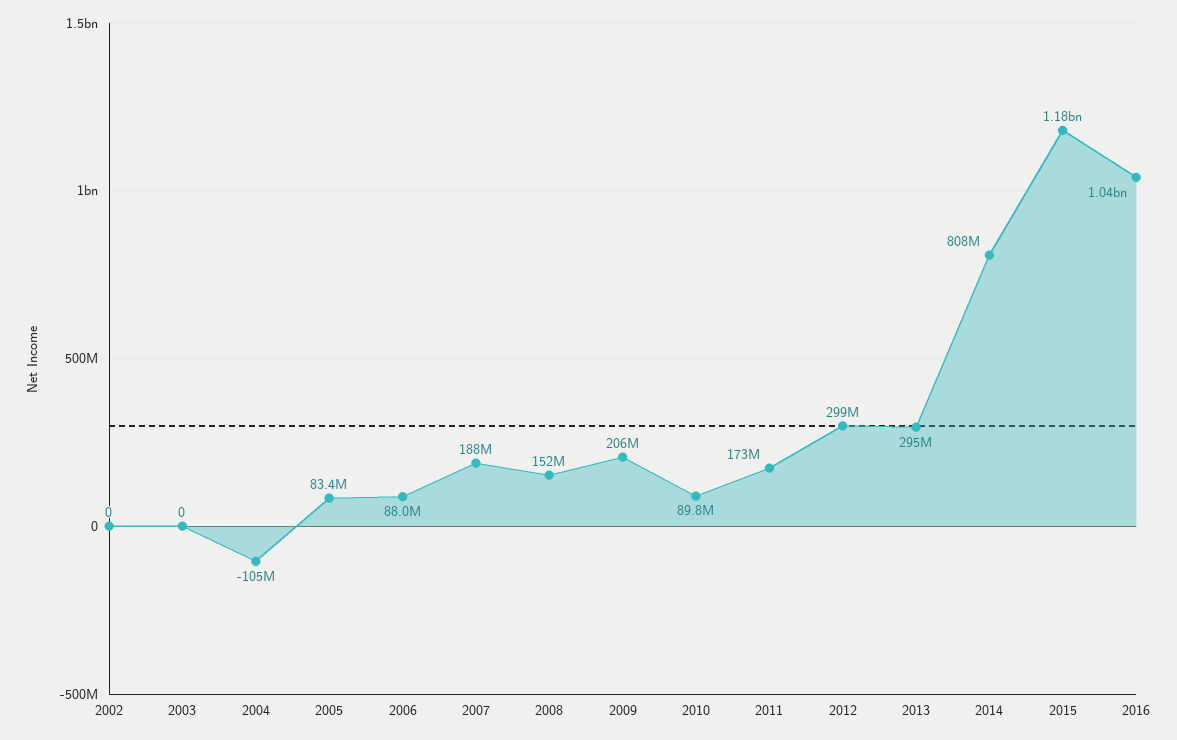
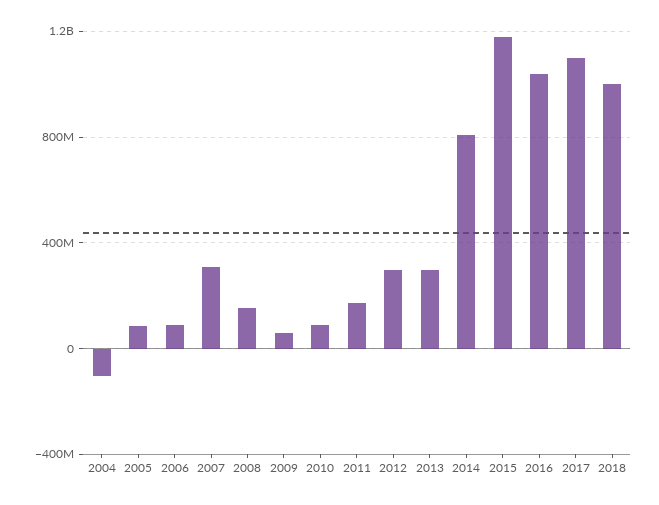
2002: 0 -> none
2003: 0 -> none
2007: 188000000 -> 300000000
2009: 206000000 -> 50000000
2017: none -> 1100000000
2018: none -> 1000000000

